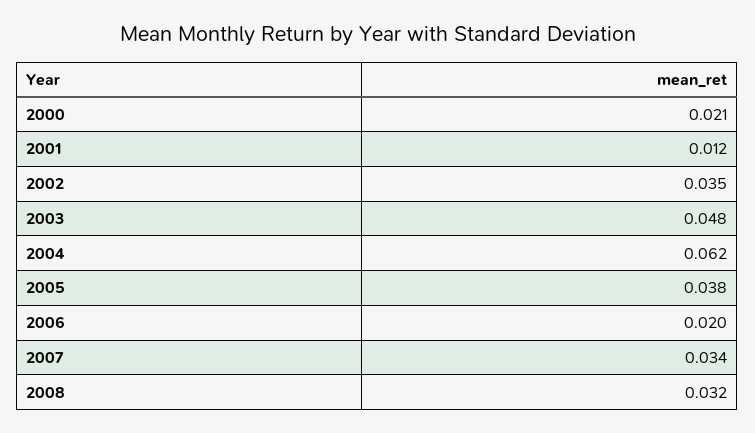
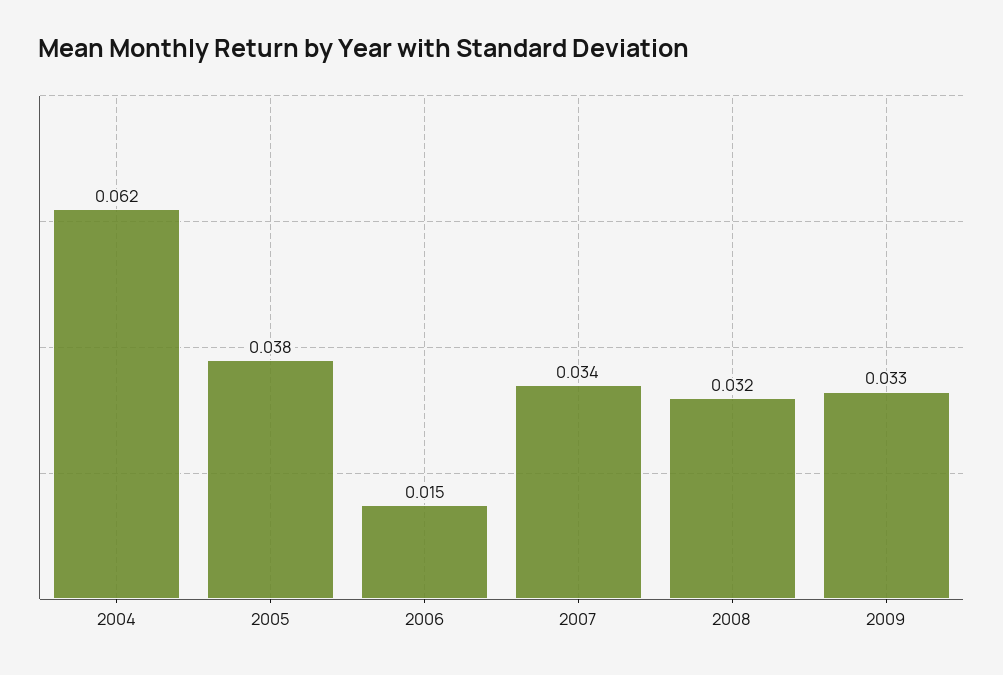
2000: 0.021 -> none
2001: 0.012 -> none
2002: 0.035 -> none
2003: 0.048 -> none
2006: 0.02 -> 0.015
2009: none -> 0.033

